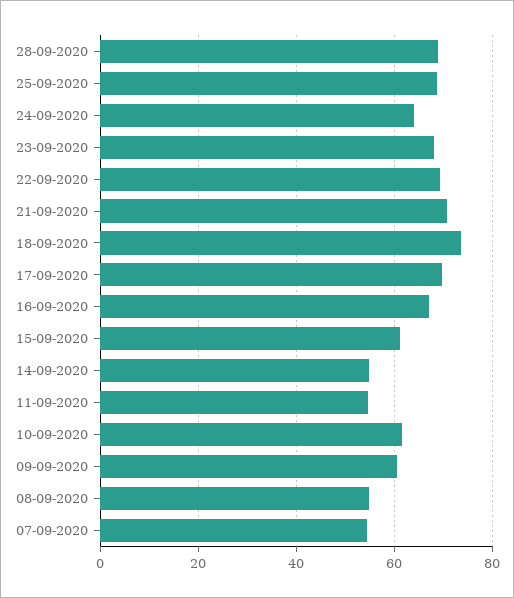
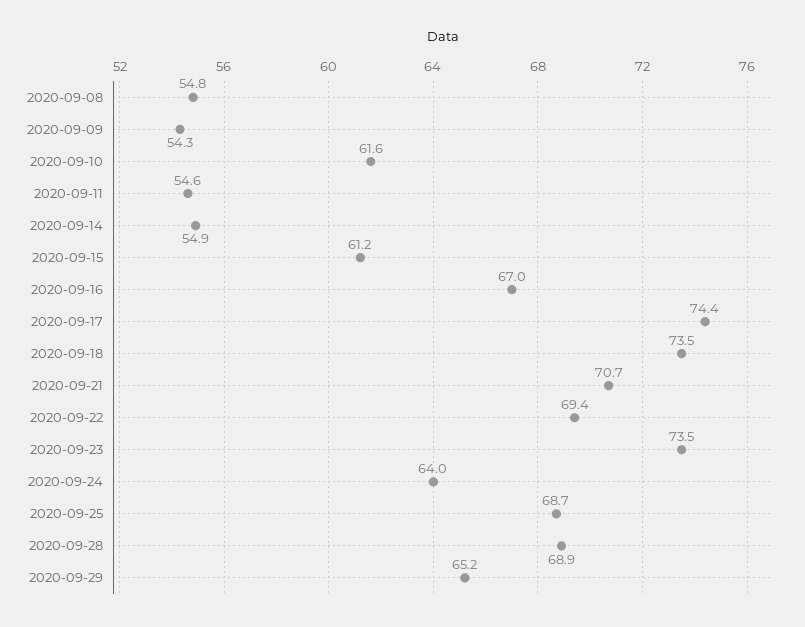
23-09-2020: 68 -> 73.5
17-09-2020: 70 -> 74.4
09-09-2020: 60 -> 54.3
07-09-2020: 54 -> none
2020-09-29: none -> 65.2

